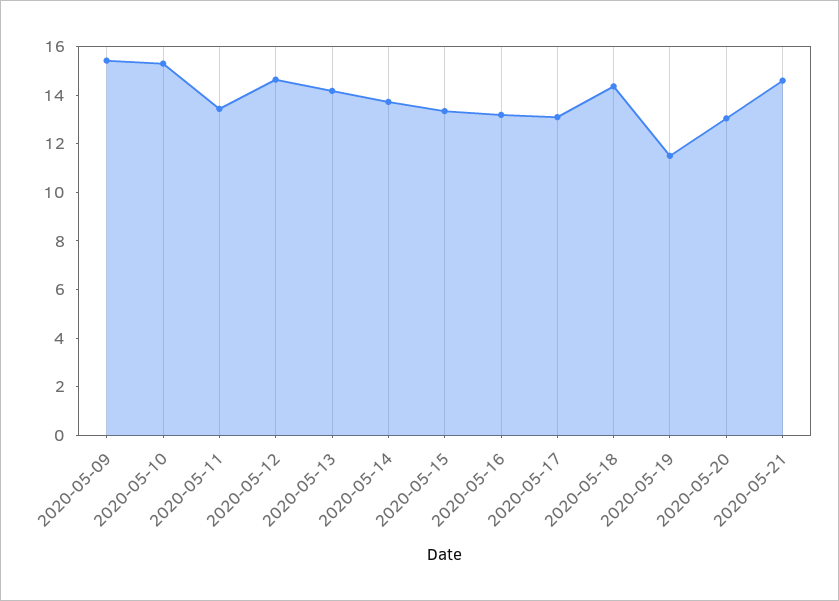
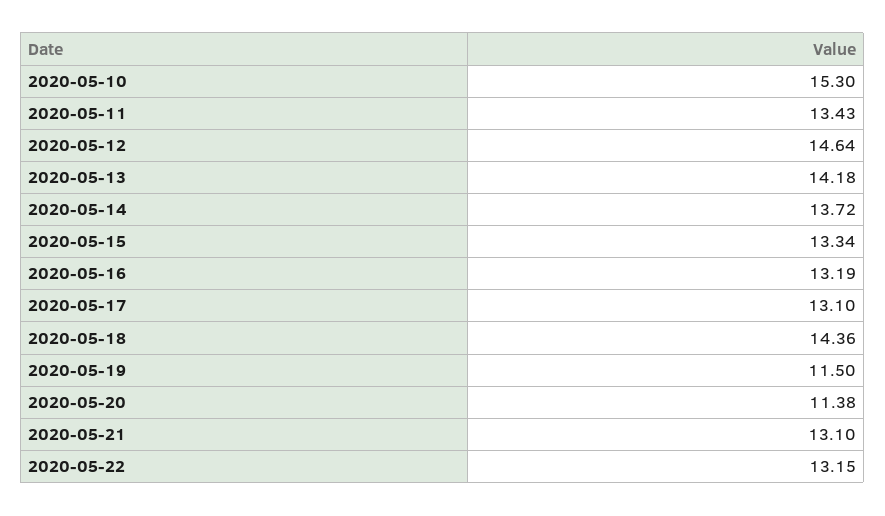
2020-05-09: 15.5 -> none
2020-05-20: 13 -> 11.38
2020-05-21: 14.5 -> 13.1
2020-05-22: none -> 13.15

